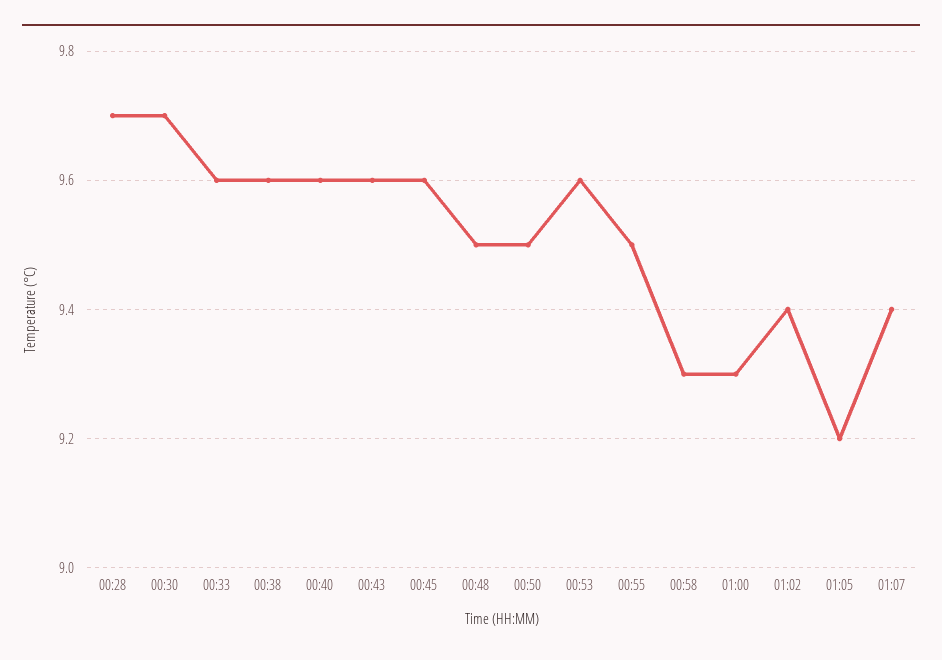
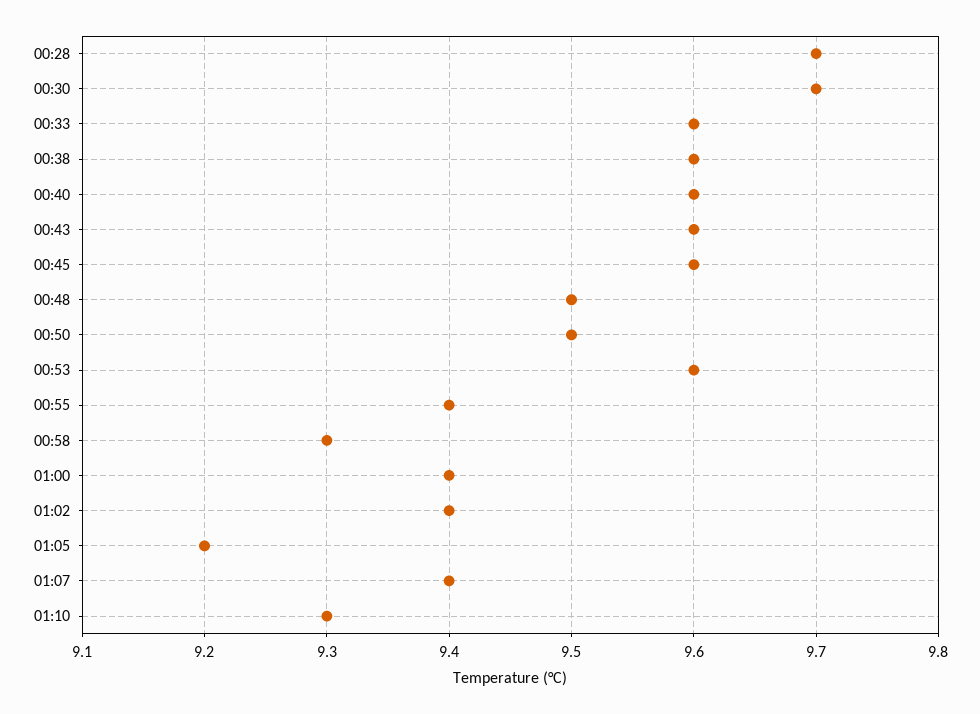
00:55: 9.5 -> 9.4
01:00: 9.3 -> 9.4
01:10: none -> 9.3

